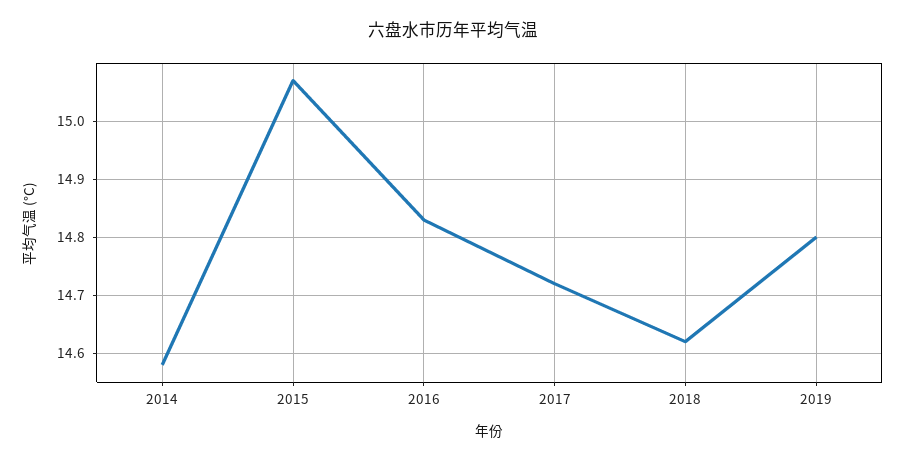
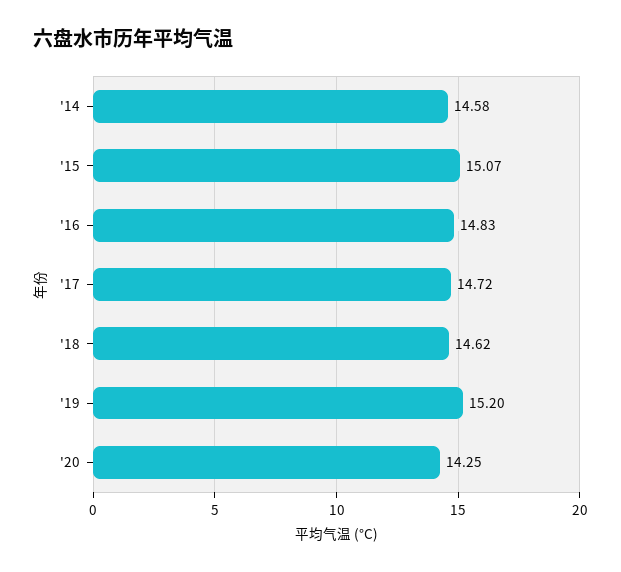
2019: 14.8 -> 15.2
'20: none -> 14.25

